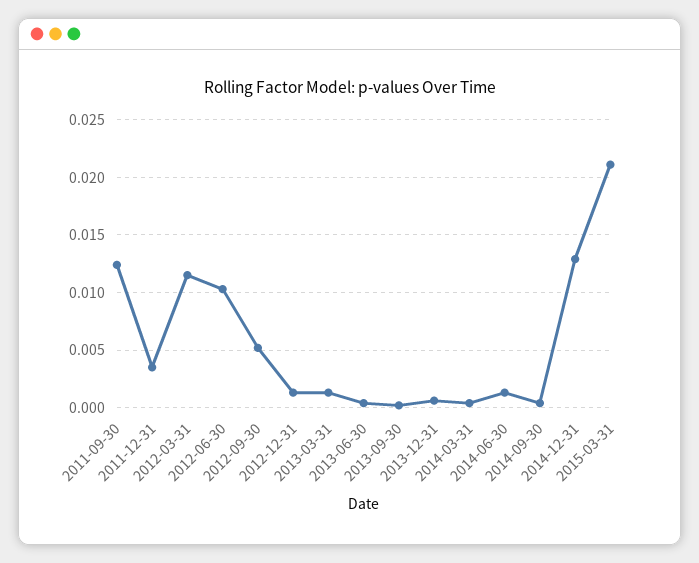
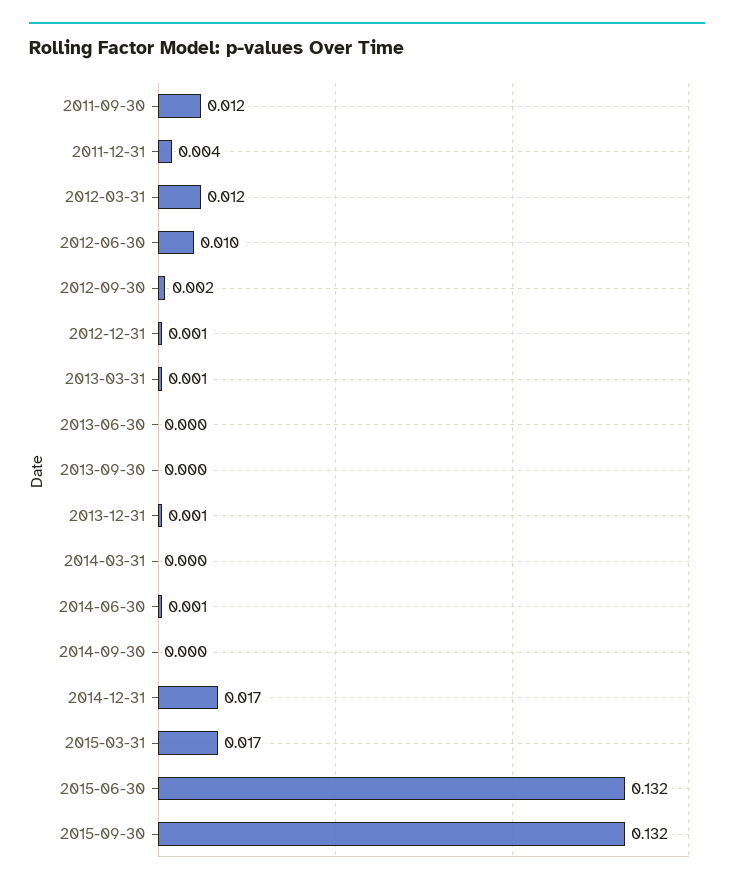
2012-09-30: 0.005 -> 0.002
2014-12-31: 0.013 -> 0.017
2015-03-31: 0.021 -> 0.017
2015-06-30: none -> 0.132
2015-09-30: none -> 0.132

